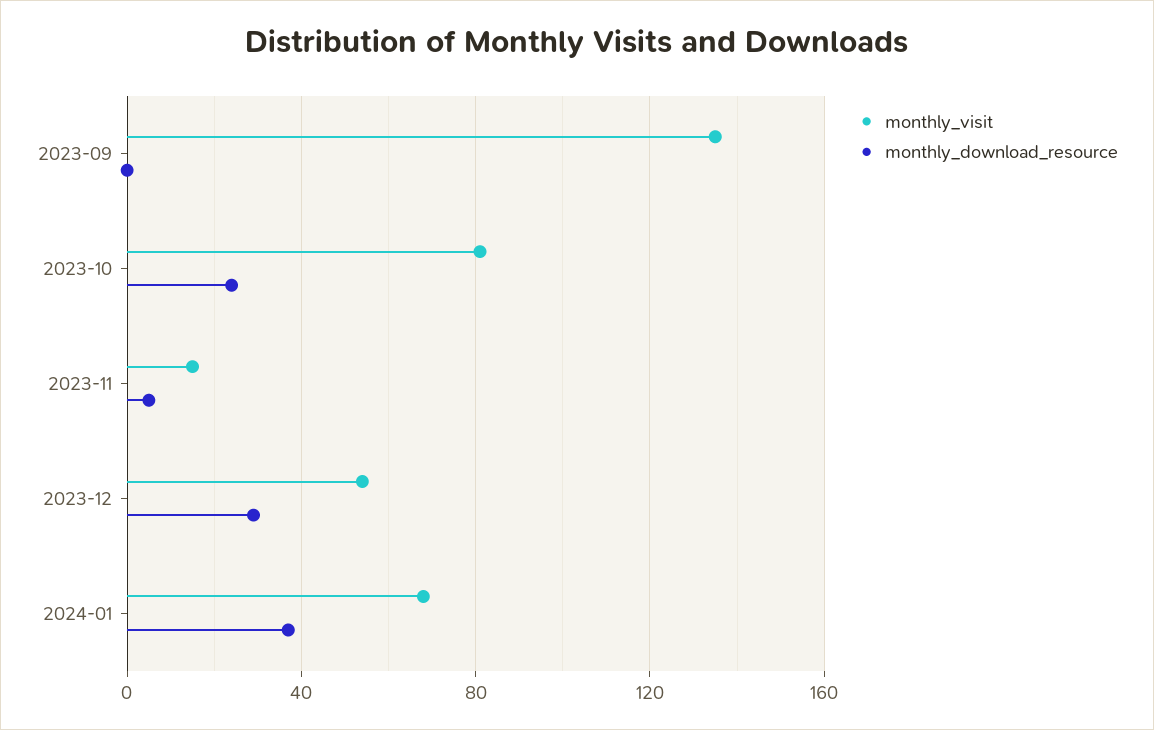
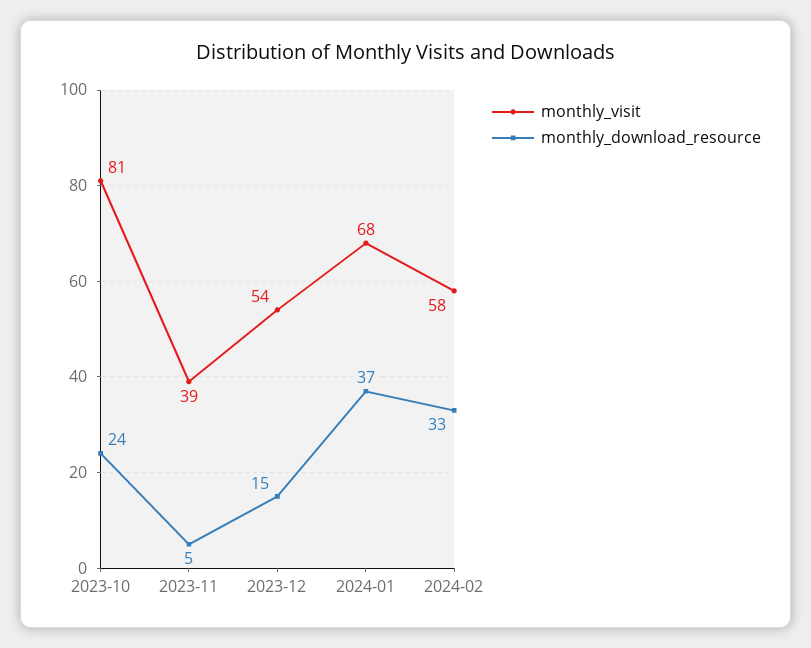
monthly_visit, 2023-09: 135 -> none
monthly_download_resource, 2023-09: 0 -> none
monthly_visit, 2023-11: 15 -> 39
monthly_download_resource, 2023-12: 30 -> 15
monthly_visit, 2024-02: none -> 58
monthly_download_resource, 2024-02: none -> 33

